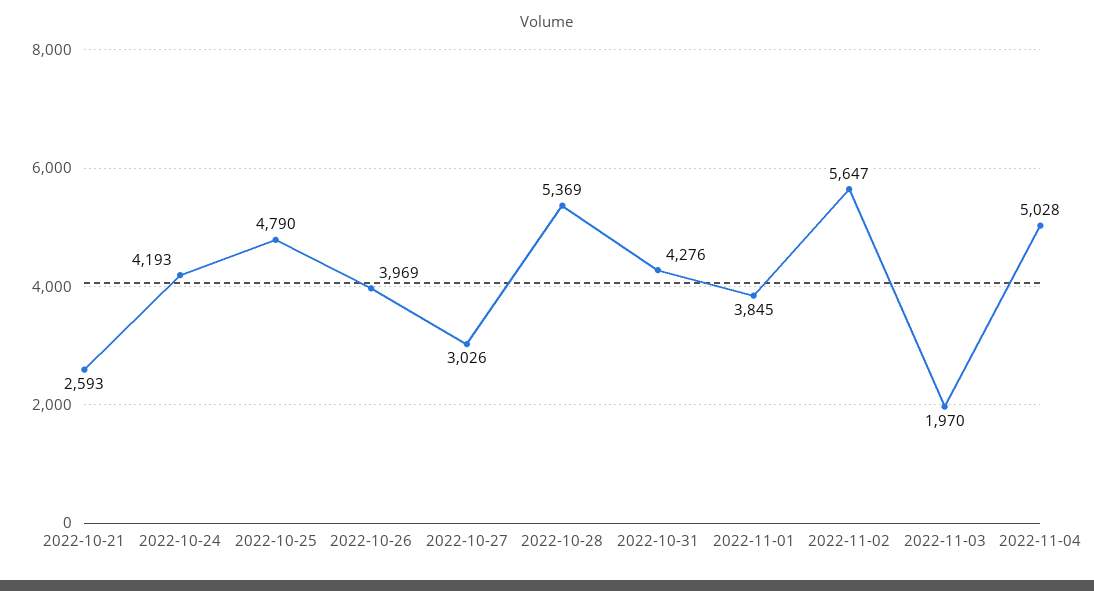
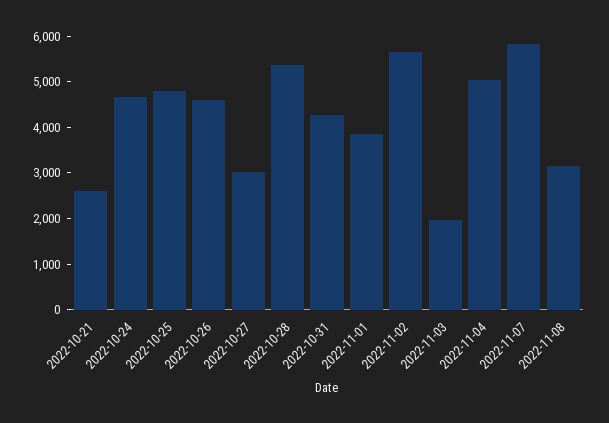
2022-10-24: 4193 -> 4600
2022-10-26: 3969 -> 4600
2022-11-07: none -> 5800
2022-11-08: none -> 3200

